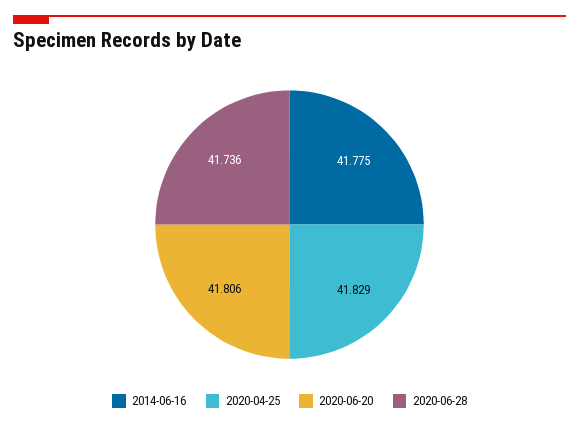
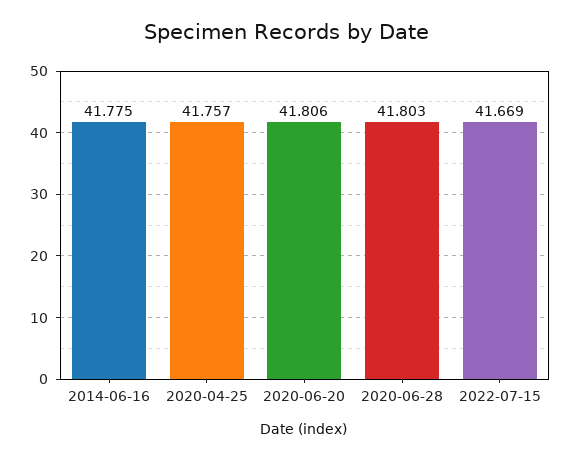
2020-04-25: 41.829 -> 41.757
2020-06-28: 41.736 -> 41.803
2022-07-15: none -> 41.669

